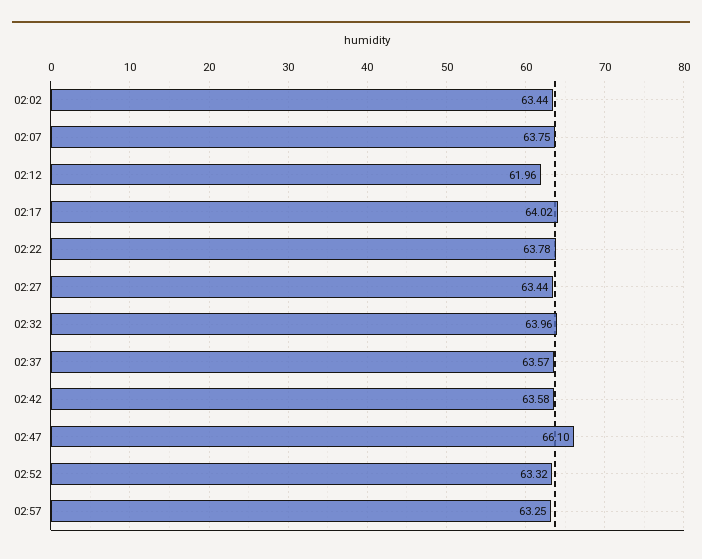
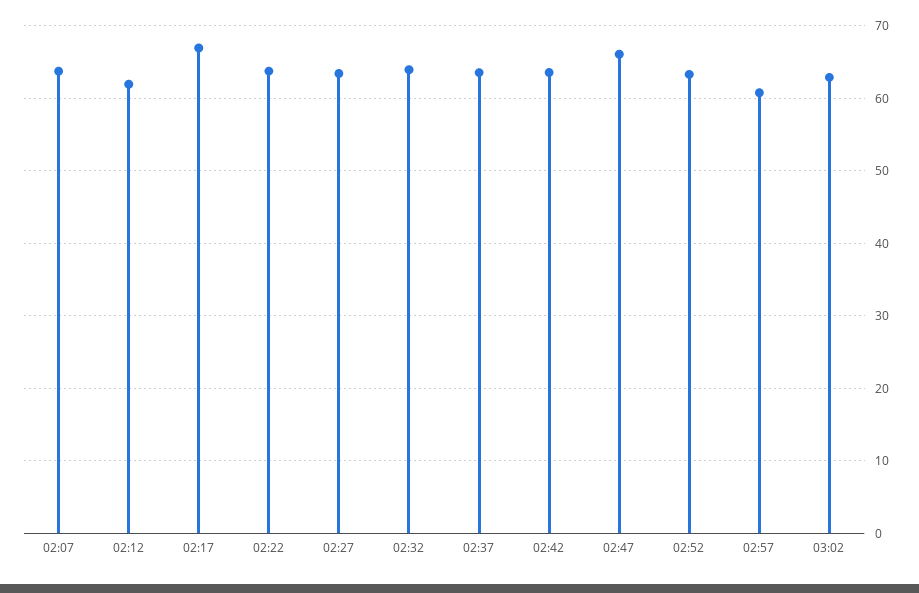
02:02: 63.44 -> none
02:17: 64.02 -> 67
02:57: 63.25 -> 61
03:02: none -> 63

